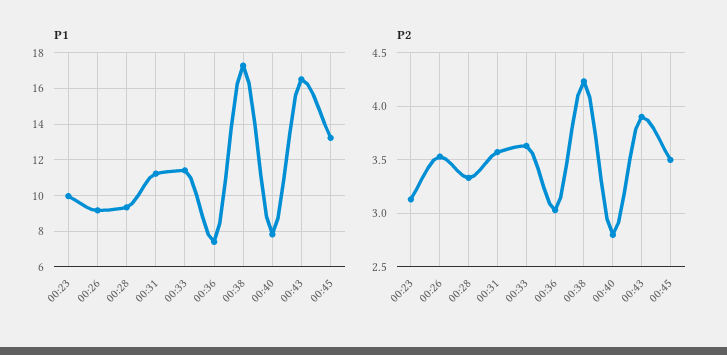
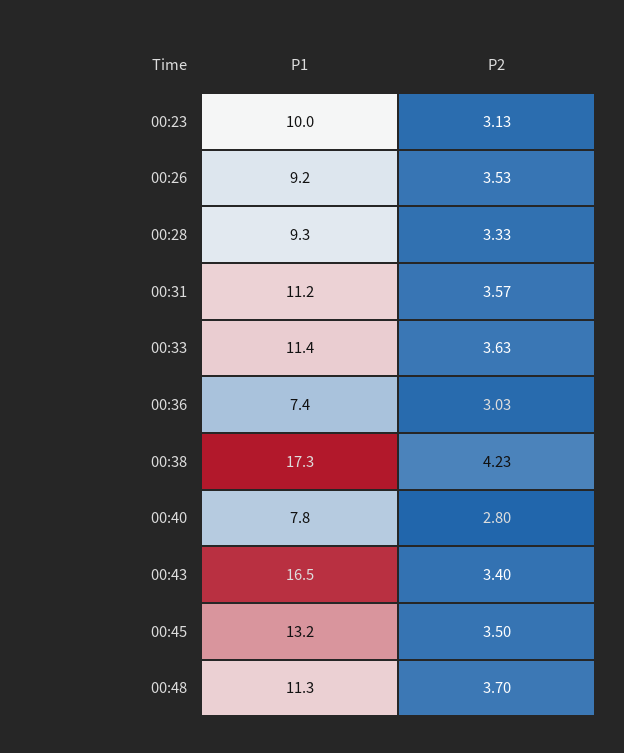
P2, 00:43: 3.9 -> 3.4
P1, 00:48: none -> 11.3
P2, 00:48: none -> 3.7

